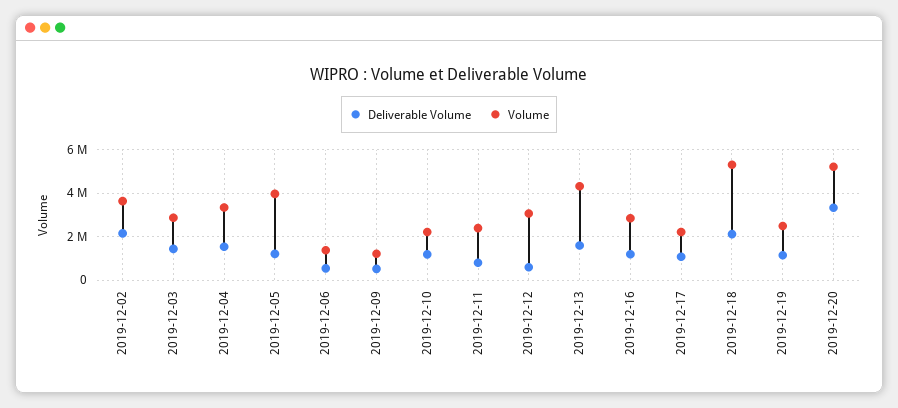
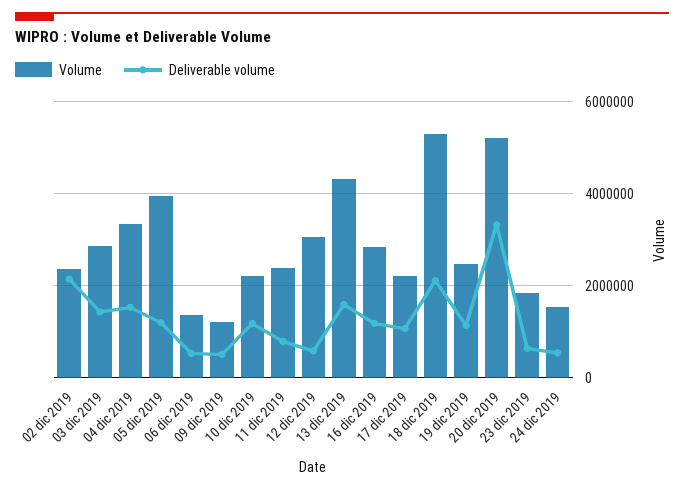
Volume, 2019-12-02: 3500000 -> 2400000
Volume, 23 dic 2019: none -> 1800000
Deliverable Volume, 23 dic 2019: none -> 600000
Volume, 24 dic 2019: none -> 1600000
Deliverable Volume, 24 dic 2019: none -> 600000

